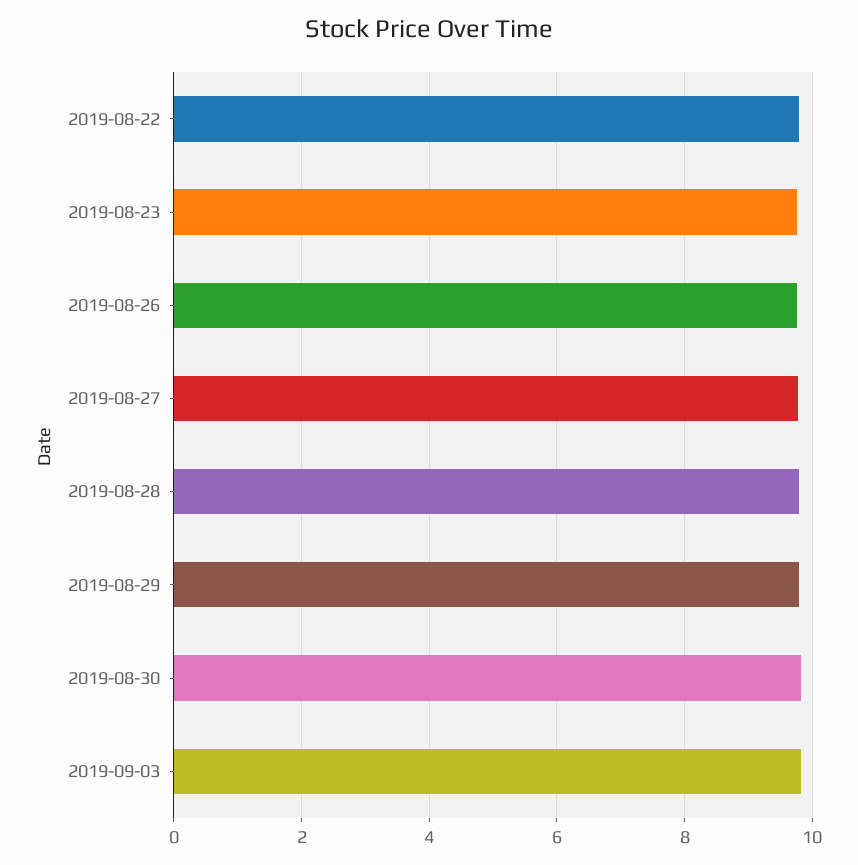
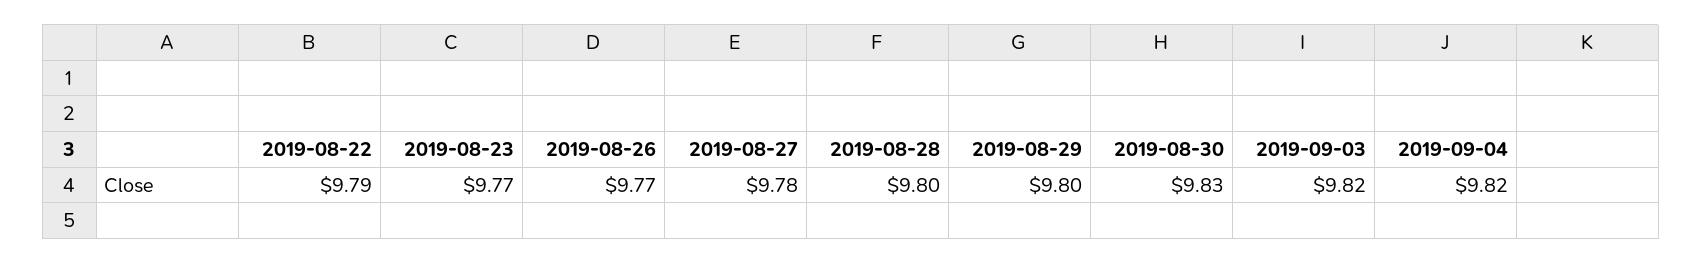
2019-09-04: none -> 9.82

